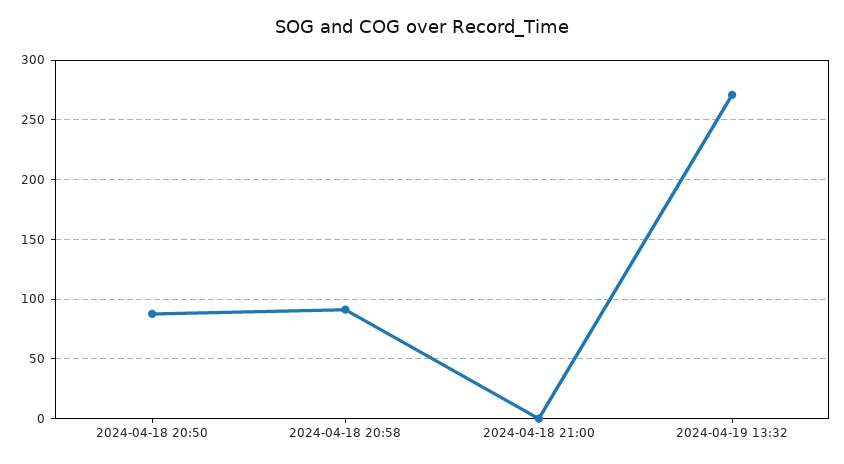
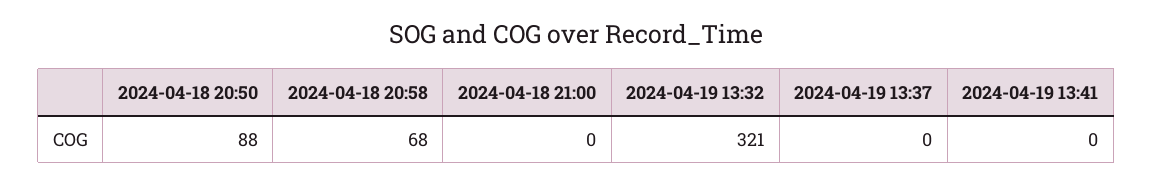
2024-04-18 20:58: 90 -> 68
2024-04-19 13:32: 270 -> 321
2024-04-19 13:37: none -> 0
2024-04-19 13:41: none -> 0

